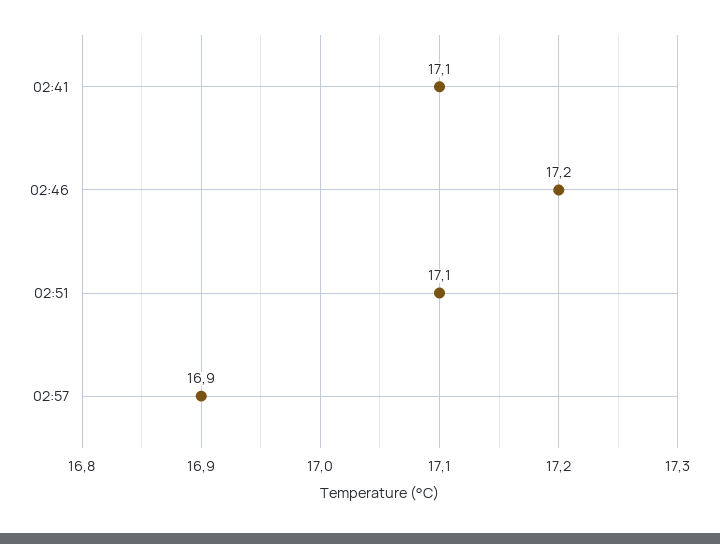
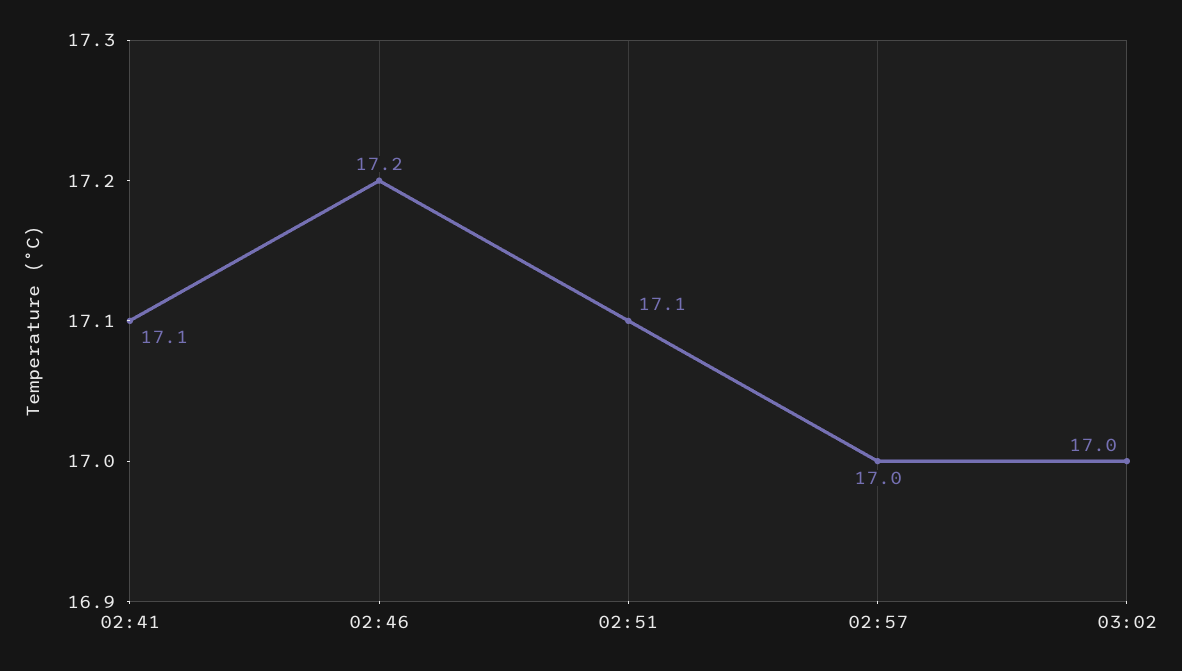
02:57: 16.9 -> 17
03:02: none -> 17

